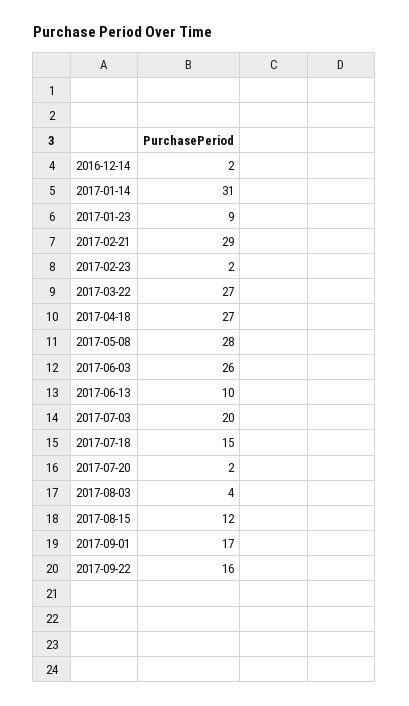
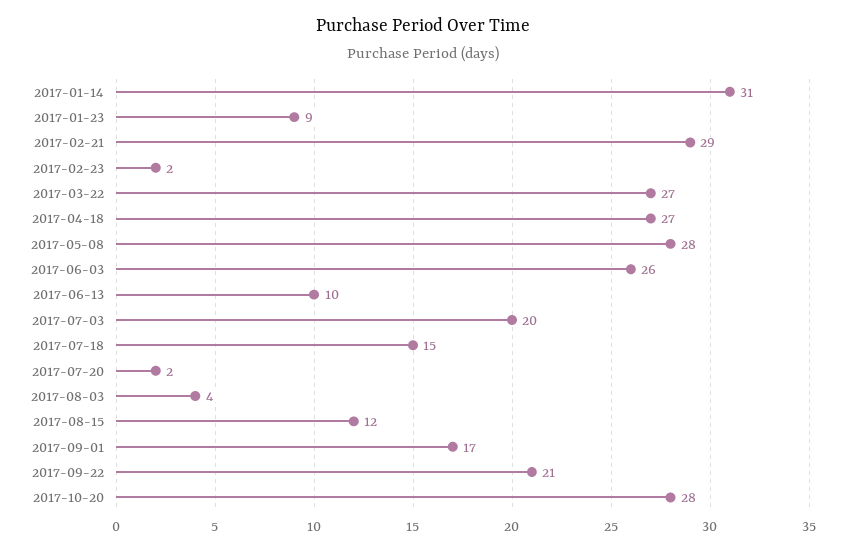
2016-12-14: 2 -> none
2017-09-22: 16 -> 21
2017-10-20: none -> 28

